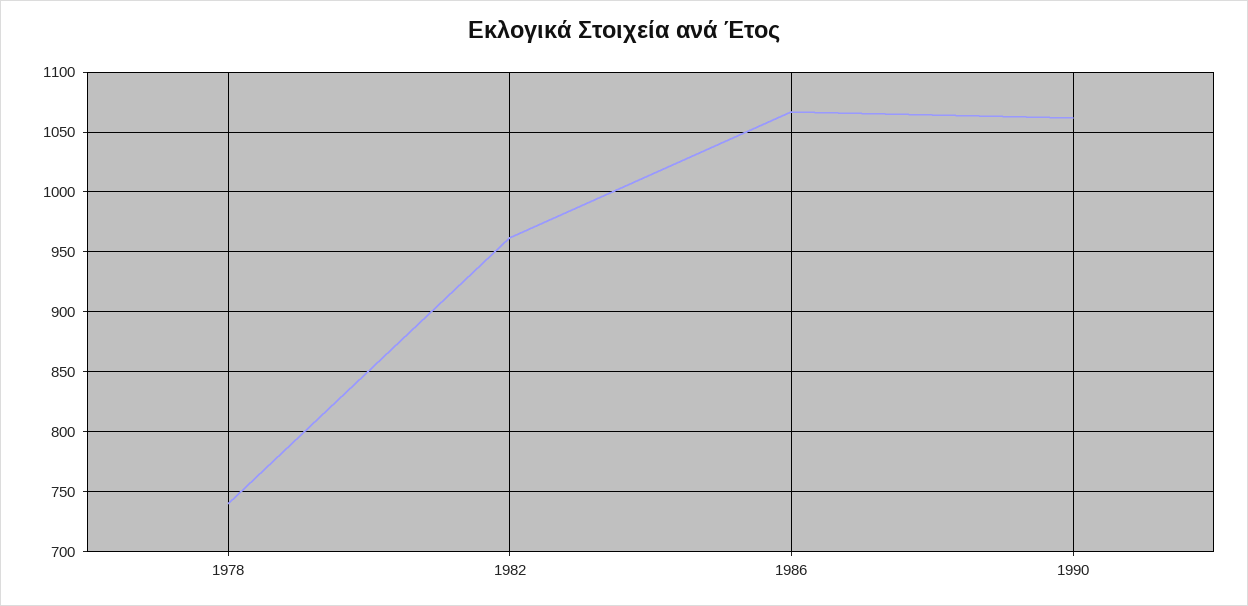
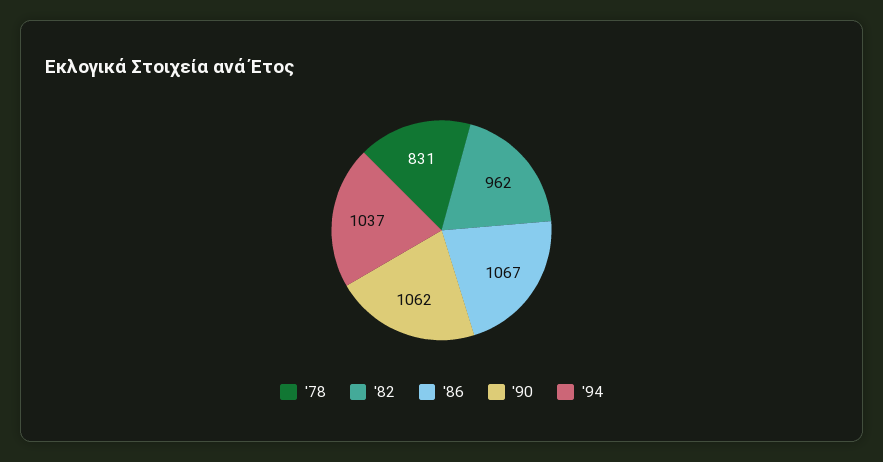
1978: 740 -> 831
'94: none -> 1037

